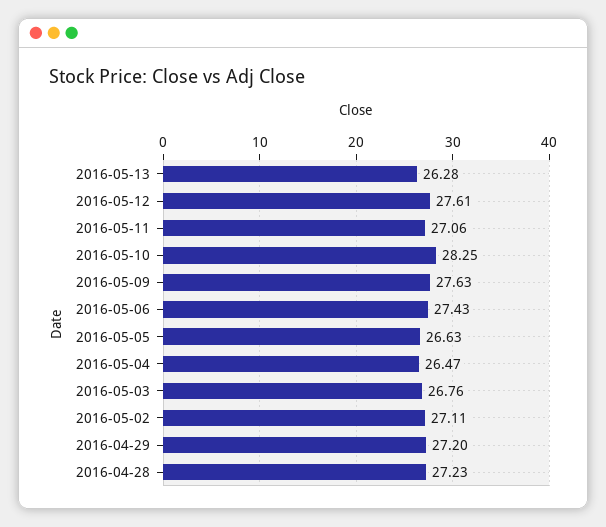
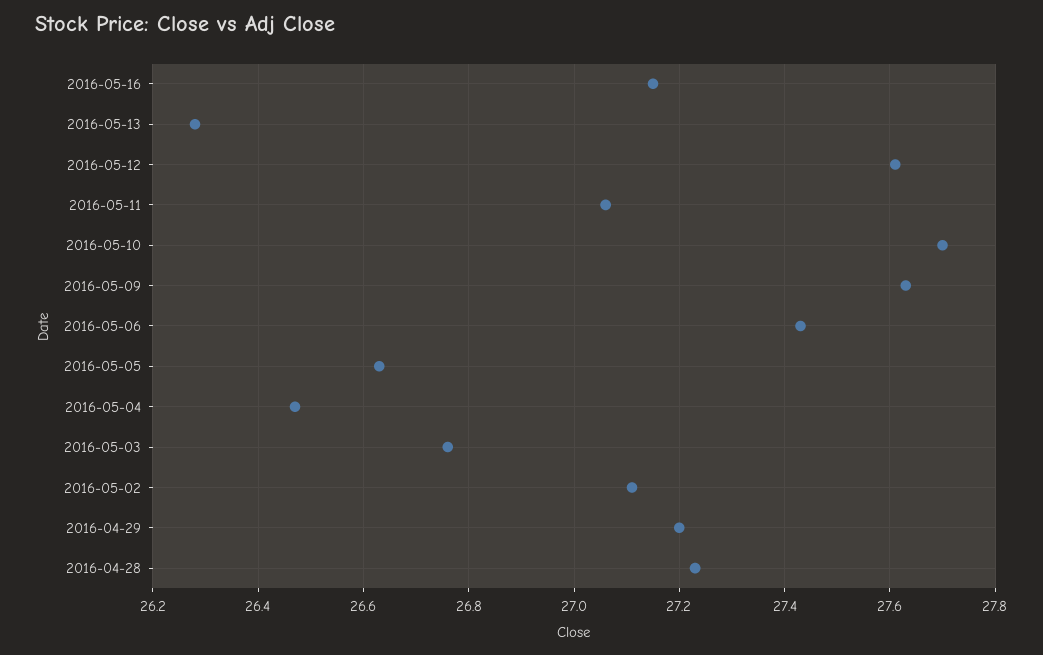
2016-05-10: 28.25 -> 27.7
2016-05-16: none -> 27.15

